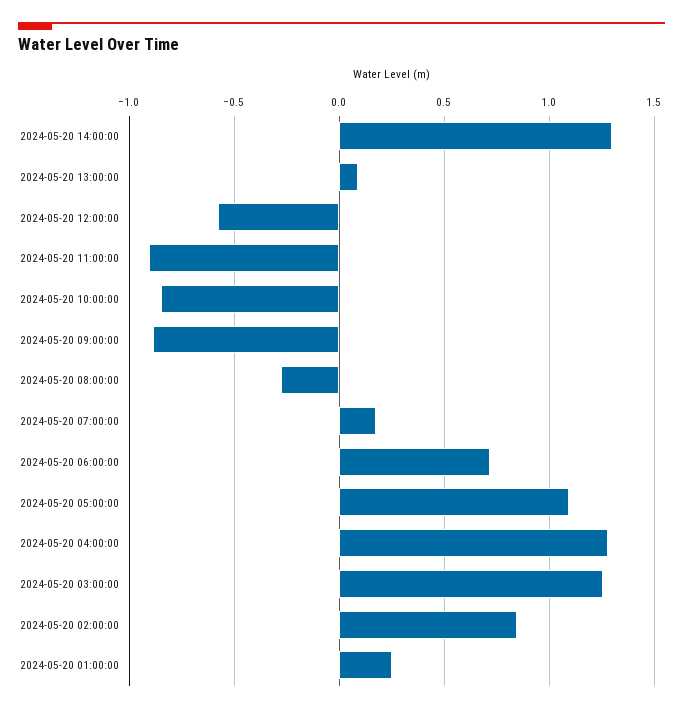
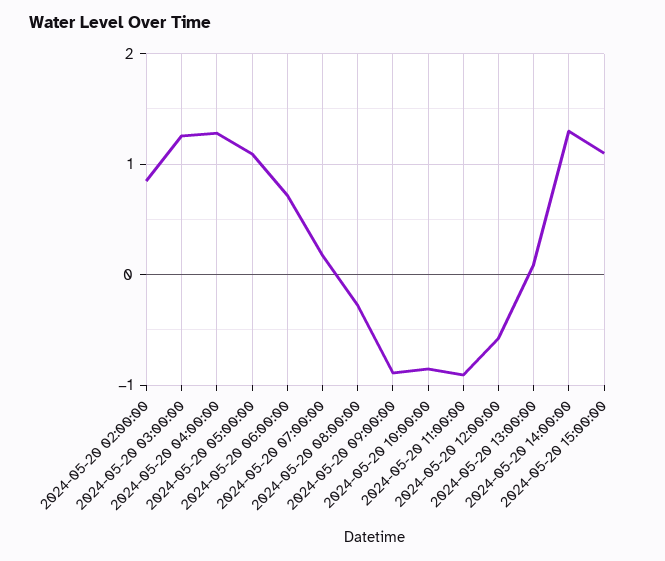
2024-05-20 01:00:00: 0.25 -> none
2024-05-20 15:00:00: none -> 1.1

